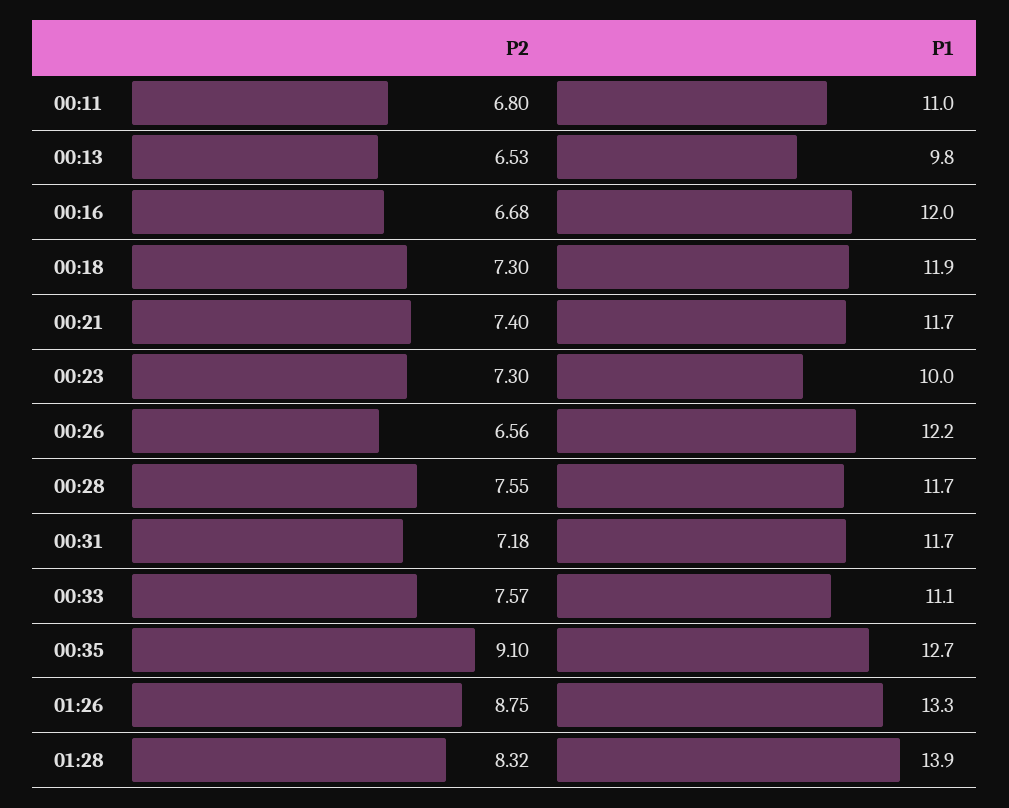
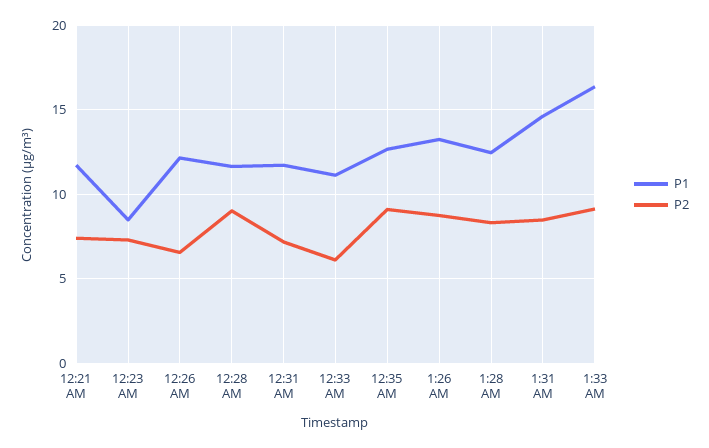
P2, 00:11: 6.8 -> none
P1, 00:11: 11 -> none
P2, 00:13: 6.53 -> none
P1, 00:13: 9.8 -> none
P2, 00:16: 6.68 -> none
P1, 00:16: 12 -> none
P2, 00:18: 7.3 -> none
P1, 00:18: 11.9 -> none
P1, 00:23: 10 -> 8.5
P2, 00:28: 7.55 -> 9
P2, 00:33: 7.57 -> 6
P1, 01:28: 13.9 -> 12.5
P1, 1:31 AM: none -> 14.5
P2, 1:31 AM: none -> 8.5
P1, 1:33 AM: none -> 16.5
P2, 1:33 AM: none -> 9

